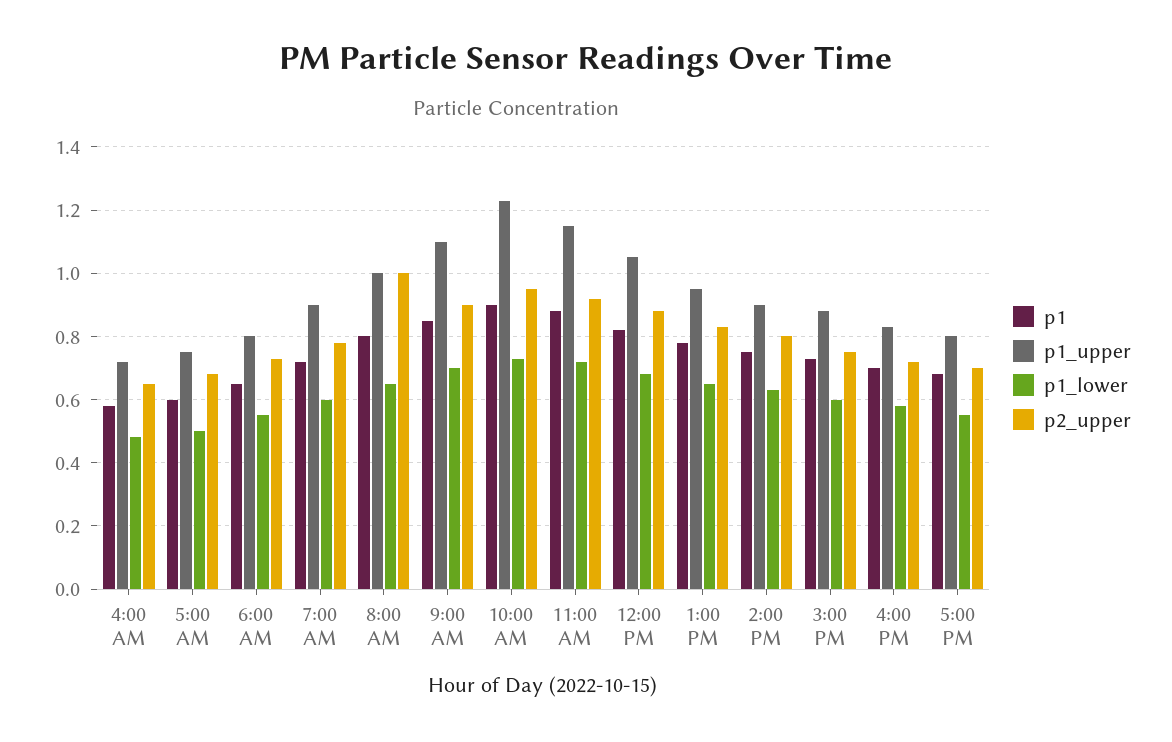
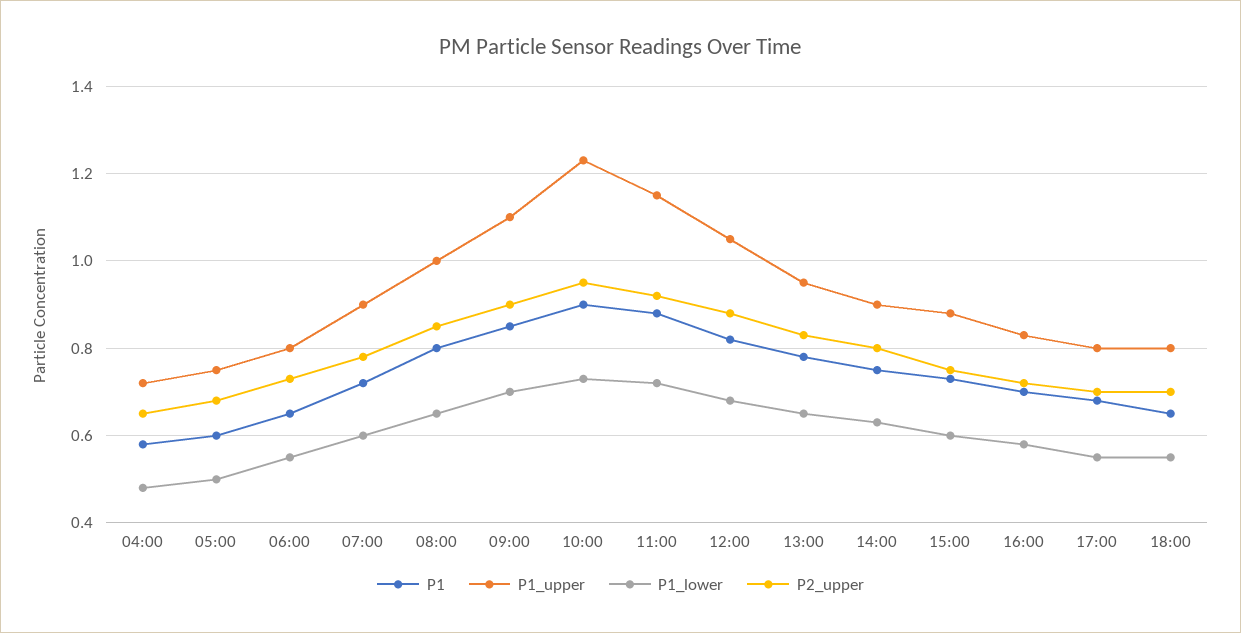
p2_upper, 8:00 AM: 1 -> 0.85
p1, 18:00: none -> 0.65
p1_upper, 18:00: none -> 0.8
p1_lower, 18:00: none -> 0.55
p2_upper, 18:00: none -> 0.7

